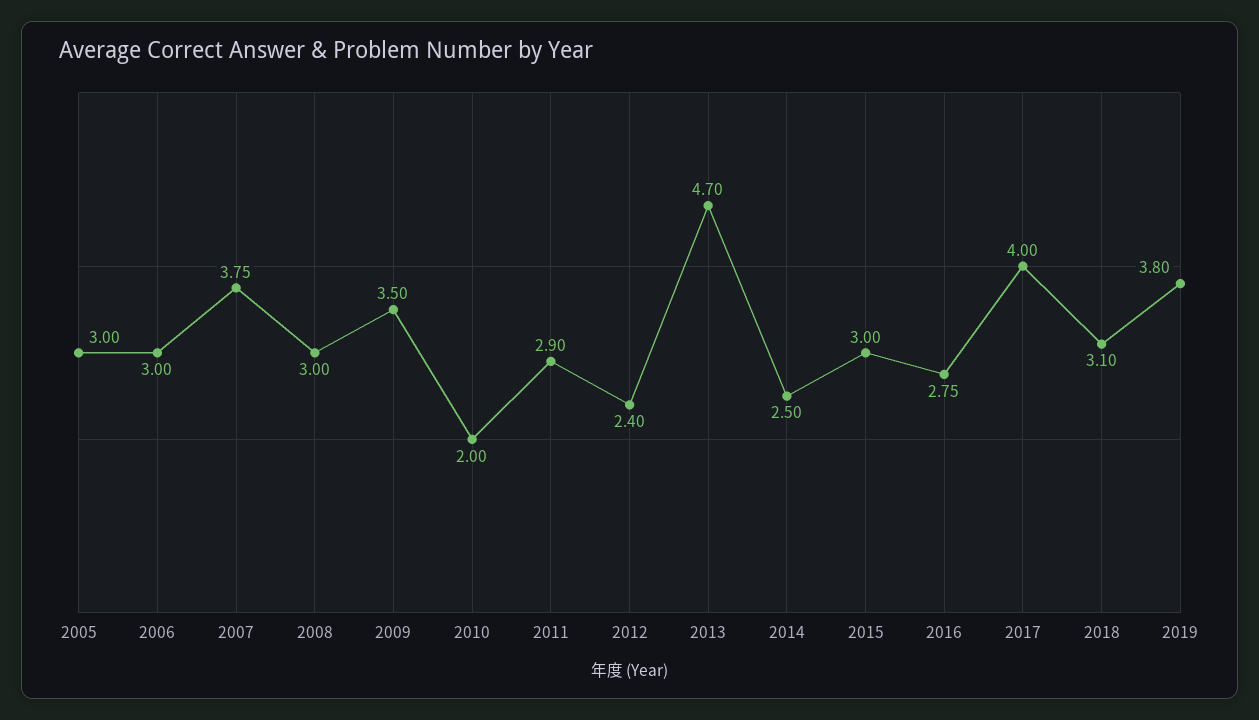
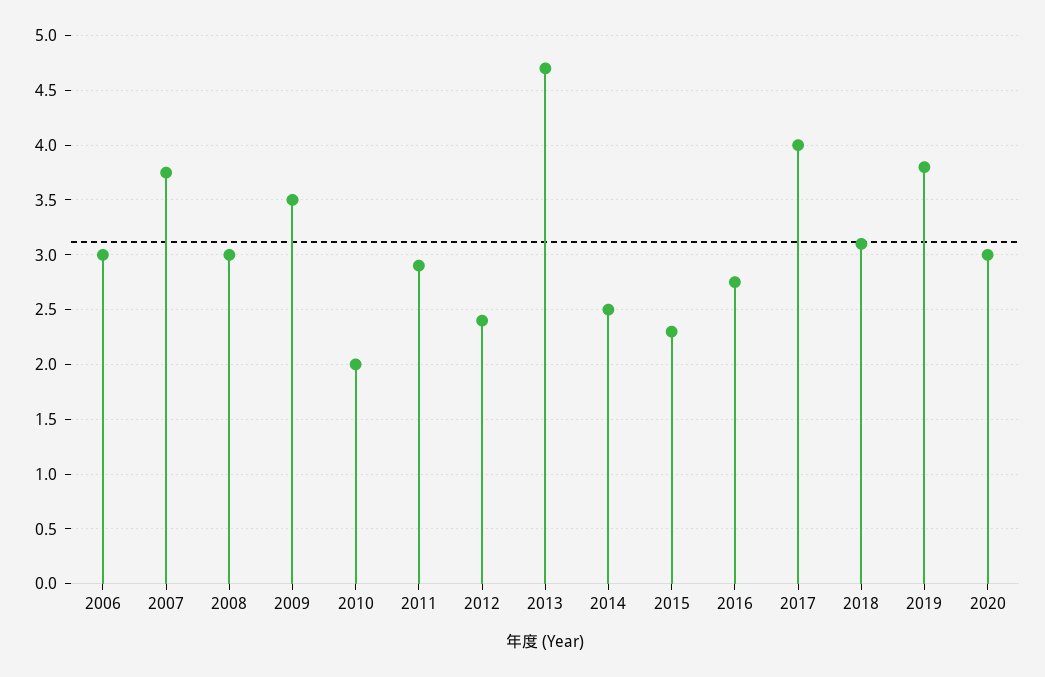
2005: 3 -> none
2015: 3 -> 2.3
2020: none -> 3

